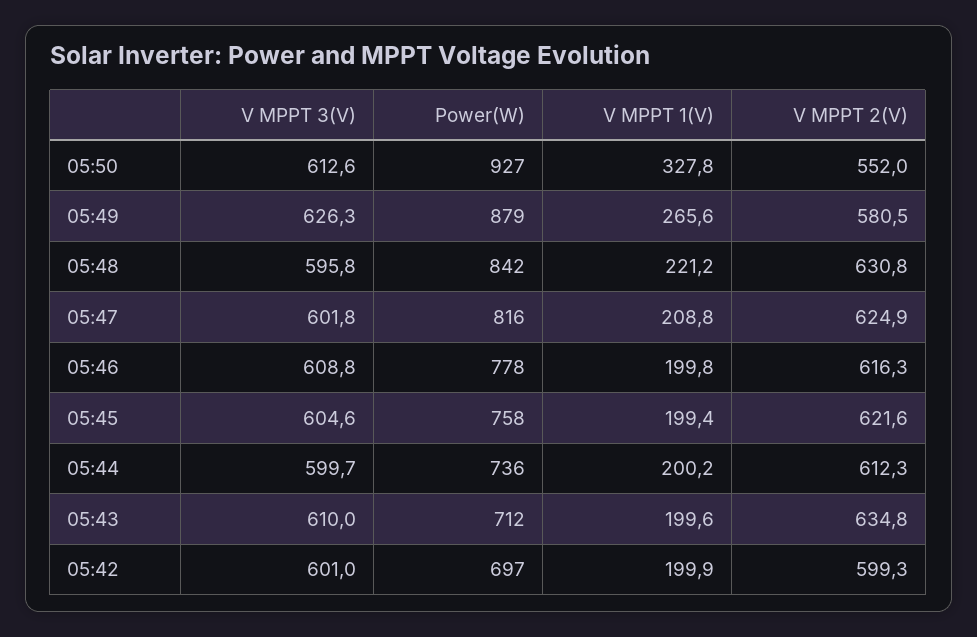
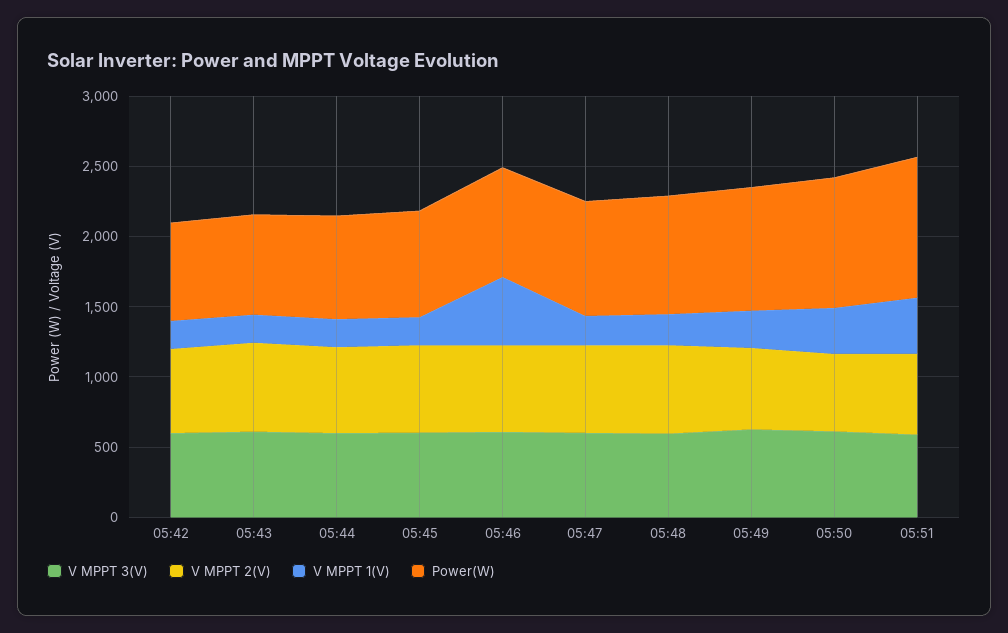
V MPPT 1(V), 05:46: 199.8 -> 500
V MPPT 3(V), 05:51: none -> 600
V MPPT 2(V), 05:51: none -> 600
V MPPT 1(V), 05:51: none -> 400
Power(W), 05:51: none -> 1000

